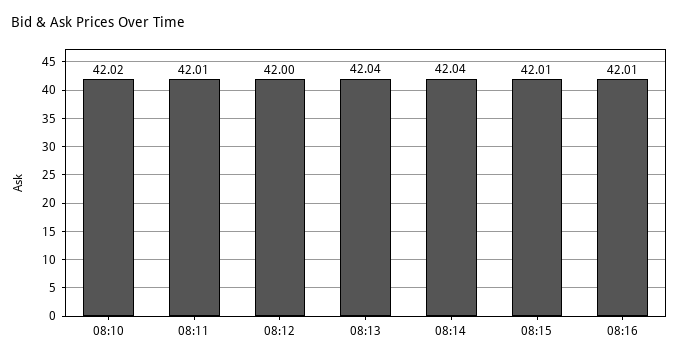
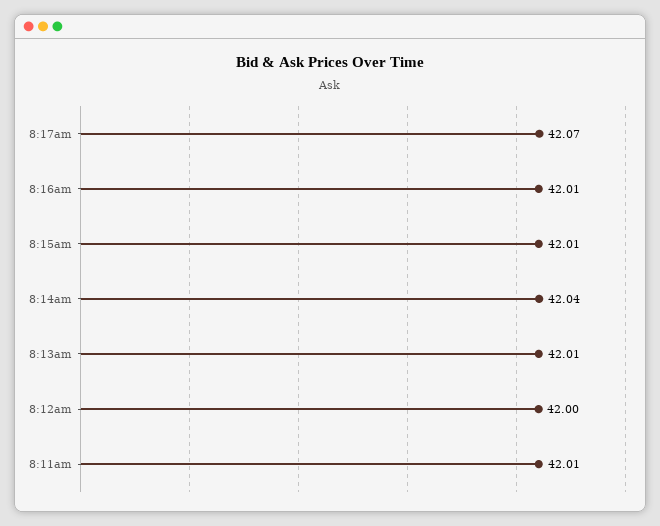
08:10: 42.02 -> none
08:13: 42.04 -> 42.01
8:17am: none -> 42.07

